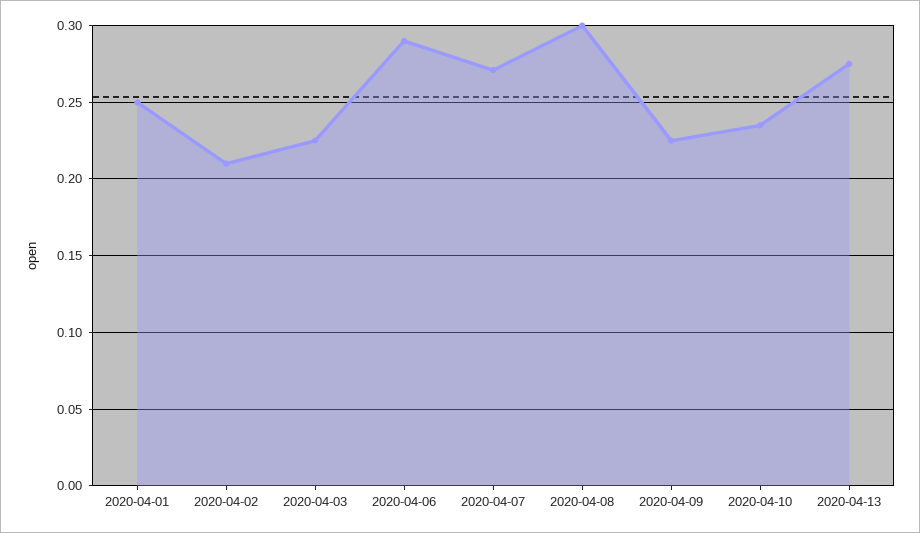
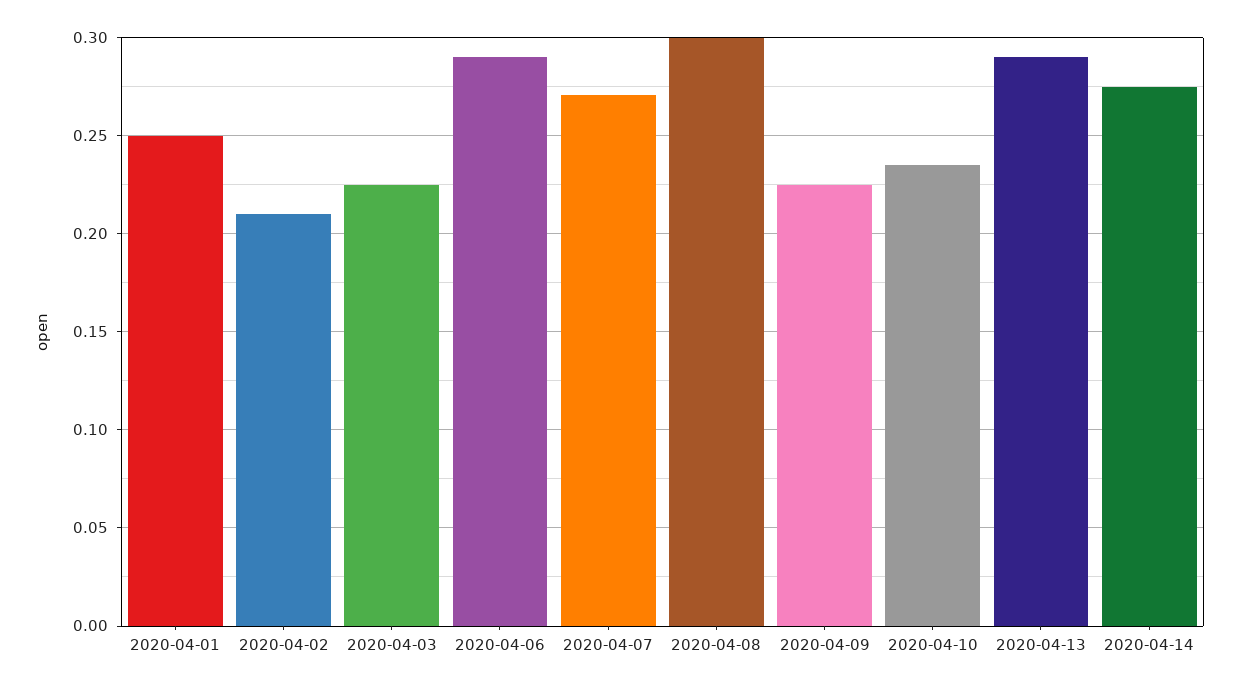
2020-04-13: 0.275 -> 0.29
2020-04-14: none -> 0.275

